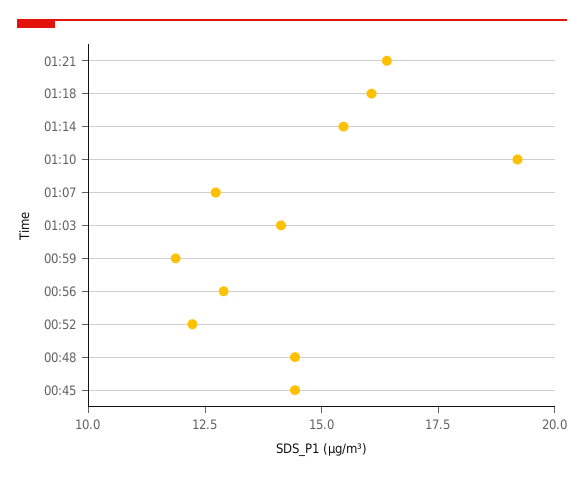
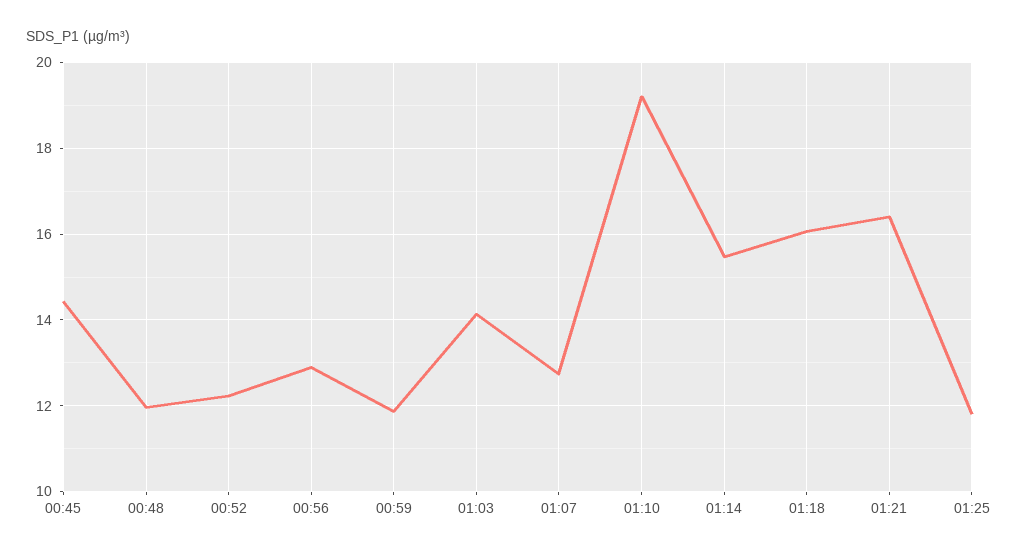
00:48: 14.5 -> 12
01:25: none -> 11.8

